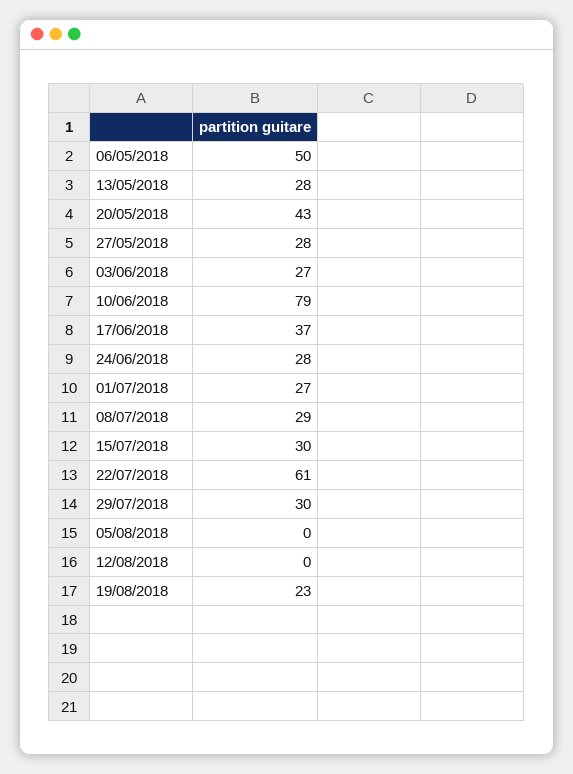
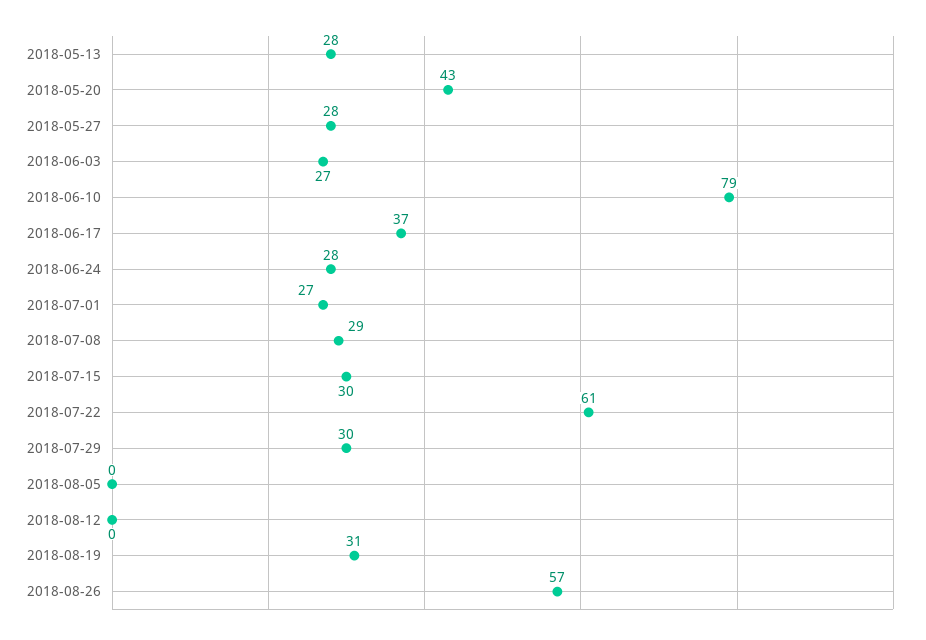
06/05/2018: 50 -> none
19/08/2018: 23 -> 31
2018-08-26: none -> 57

